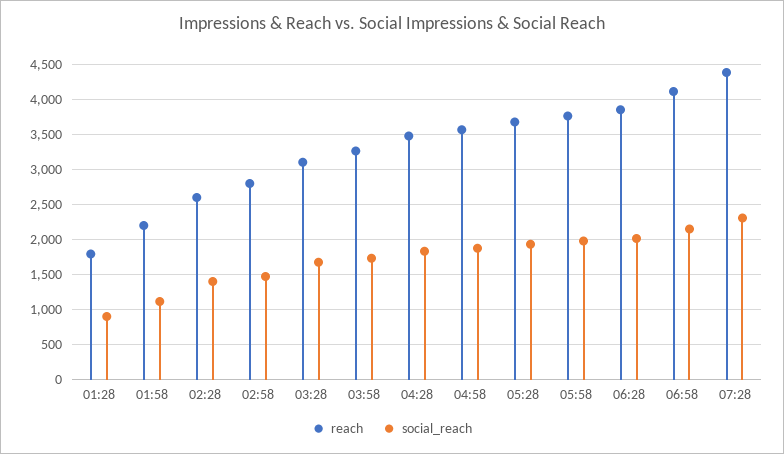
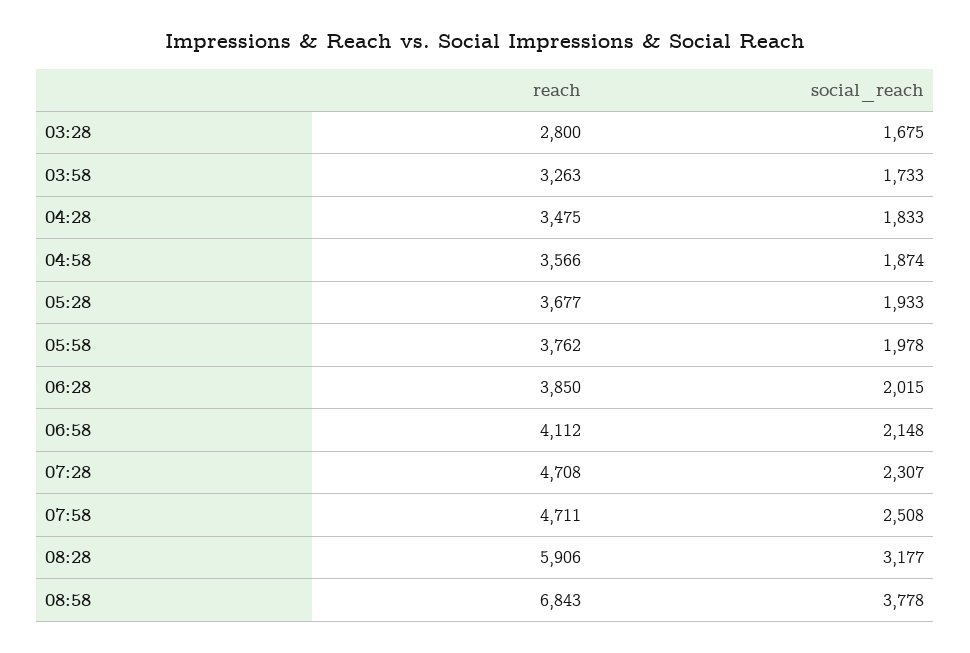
reach, 01:28: 1800 -> none
social_reach, 01:28: 900 -> none
reach, 01:58: 2200 -> none
social_reach, 01:58: 1100 -> none
reach, 02:28: 2600 -> none
social_reach, 02:28: 1400 -> none
reach, 02:58: 2800 -> none
social_reach, 02:58: 1500 -> none
reach, 03:28: 3100 -> 2800
reach, 07:28: 4400 -> 4708
reach, 07:58: none -> 4711
social_reach, 07:58: none -> 2508
reach, 08:28: none -> 5906
social_reach, 08:28: none -> 3177
reach, 08:58: none -> 6843
social_reach, 08:58: none -> 3778

